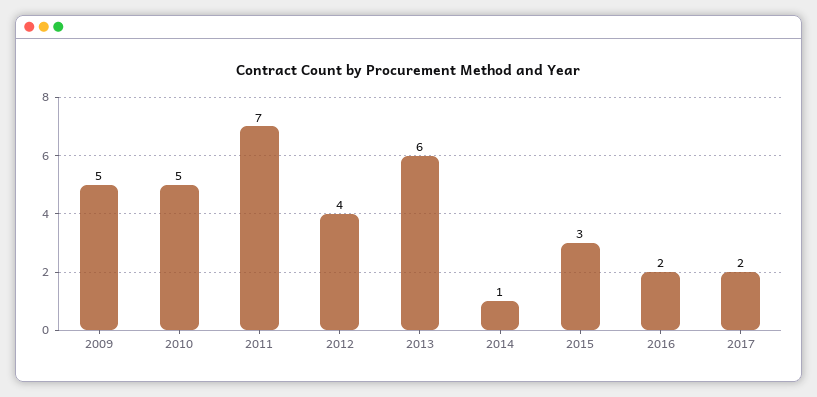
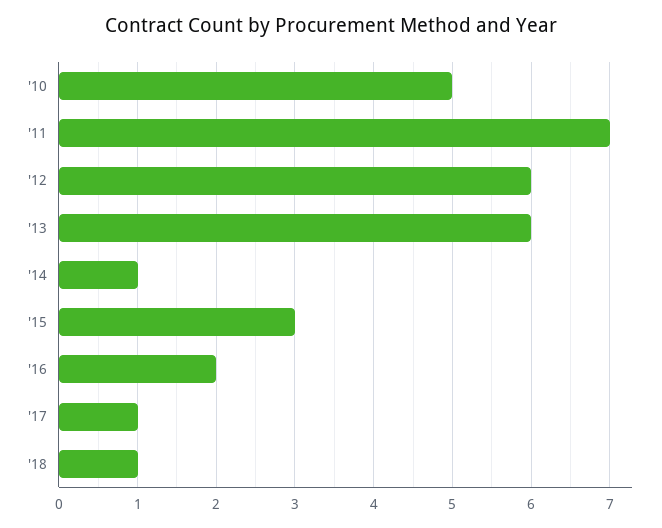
2009: 5 -> none
2012: 4 -> 6
2017: 2 -> 1
'18: none -> 1

